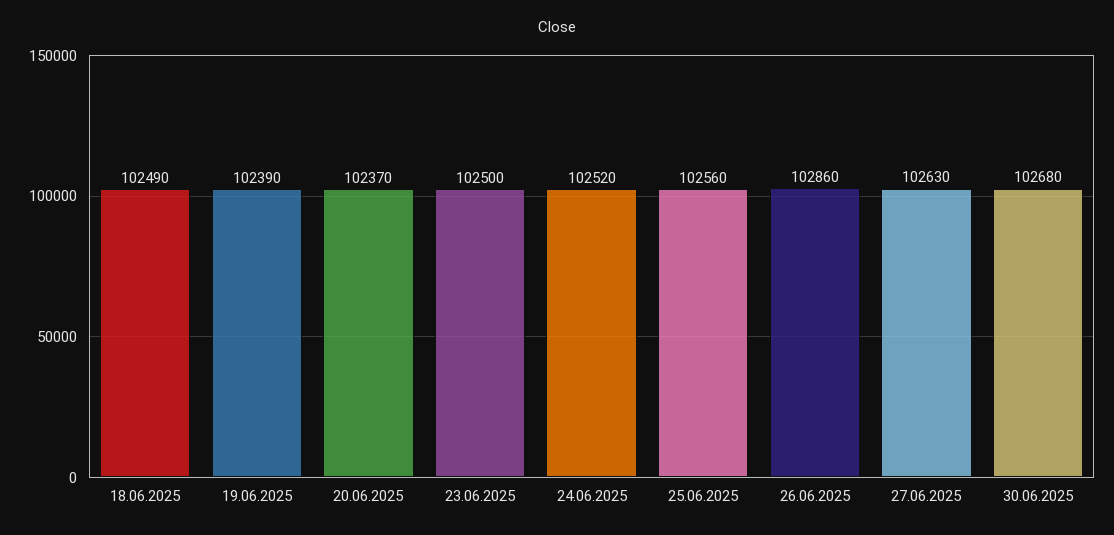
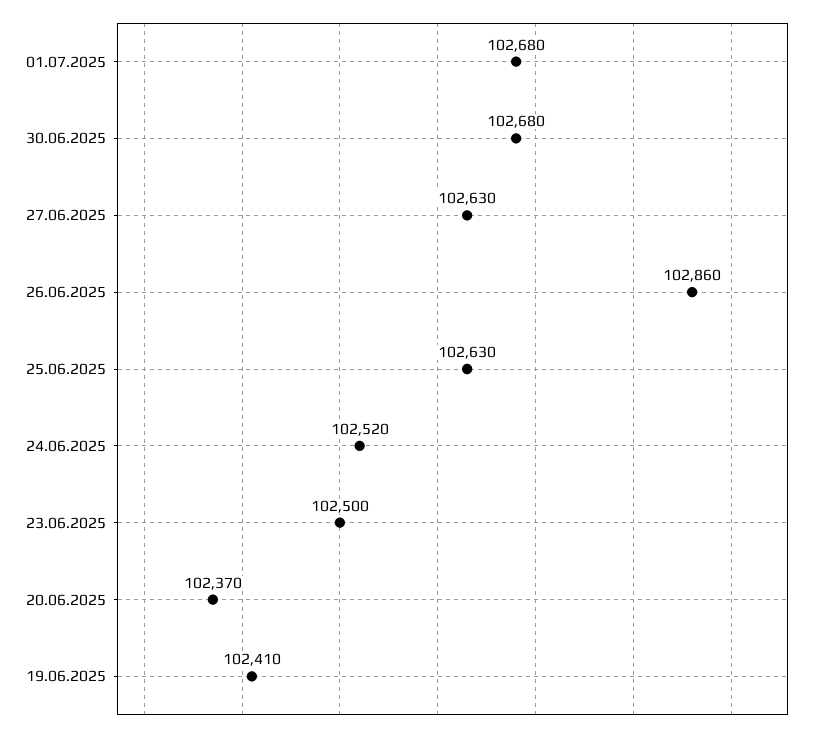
18.06.2025: 102490 -> none
19.06.2025: 102390 -> 102410
25.06.2025: 102560 -> 102630
01.07.2025: none -> 102680

